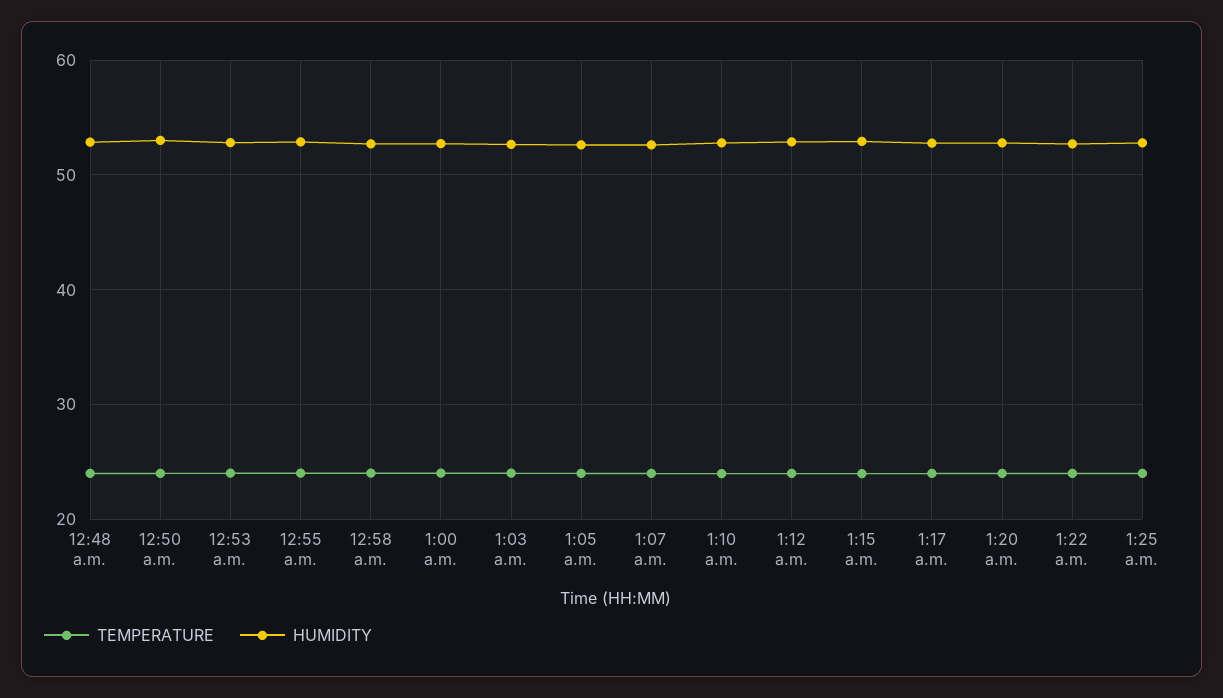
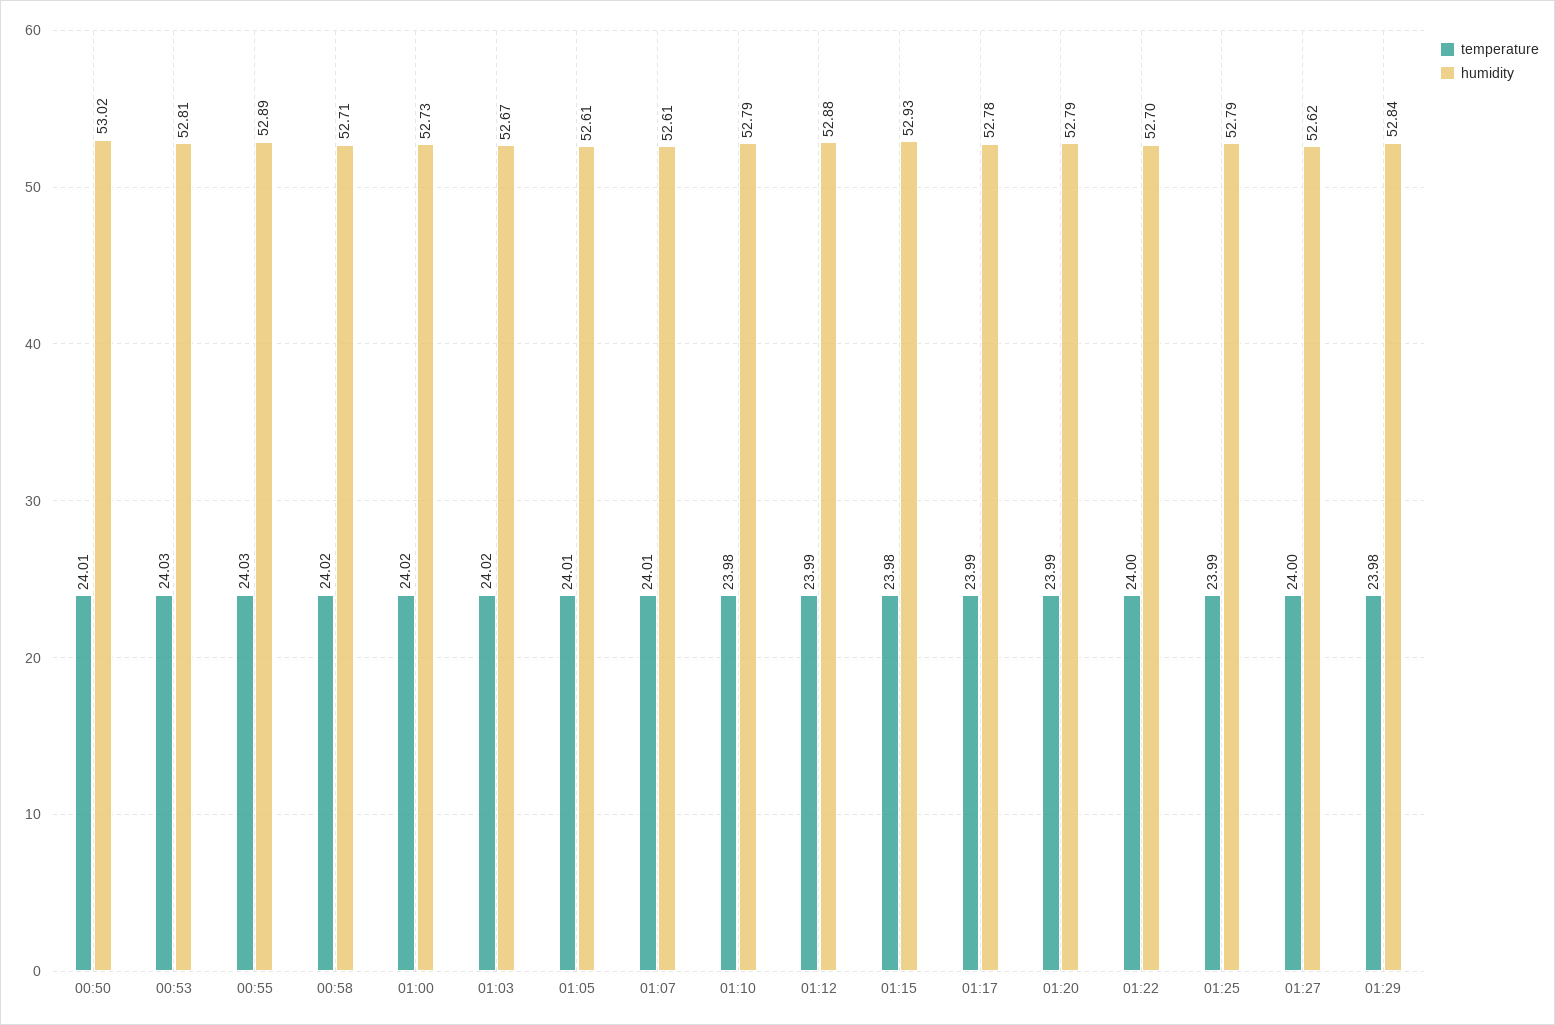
TEMPERATURE, 12:48 a.m.: 24 -> none
HUMIDITY, 12:48 a.m.: 53 -> none
TEMPERATURE, 01:27: none -> 24
HUMIDITY, 01:27: none -> 52.62
TEMPERATURE, 01:29: none -> 23.98
HUMIDITY, 01:29: none -> 52.84

